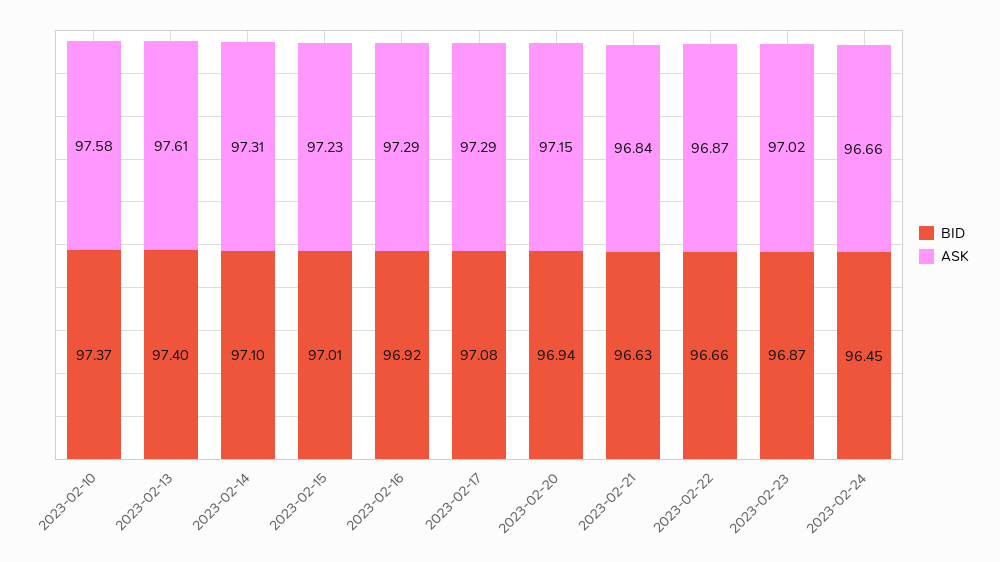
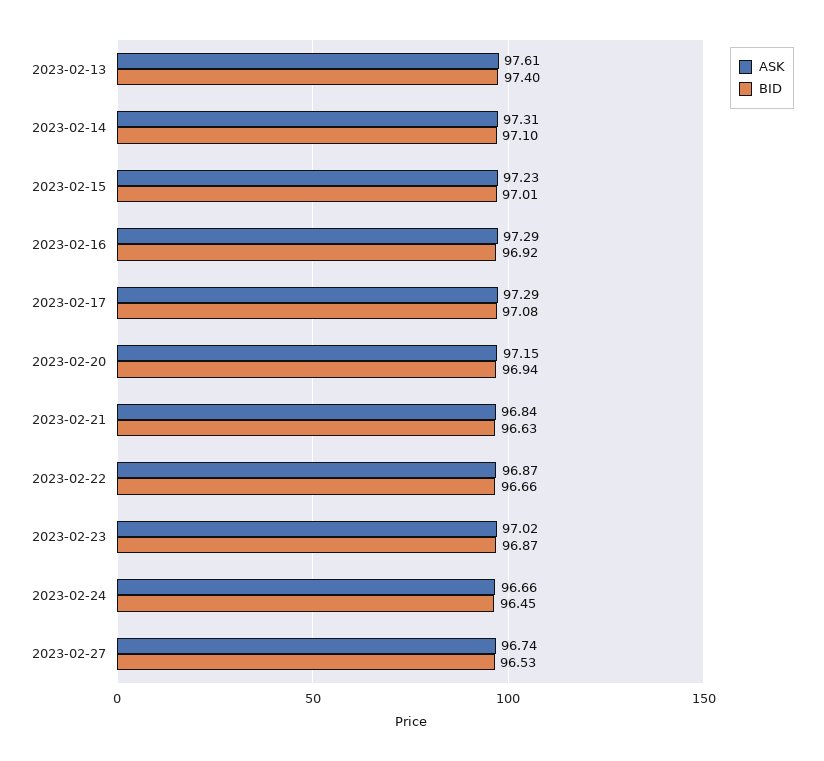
BID, 2023-02-10: 97.37 -> none
ASK, 2023-02-10: 97.58 -> none
ASK, 2023-02-27: none -> 96.74
BID, 2023-02-27: none -> 96.53

